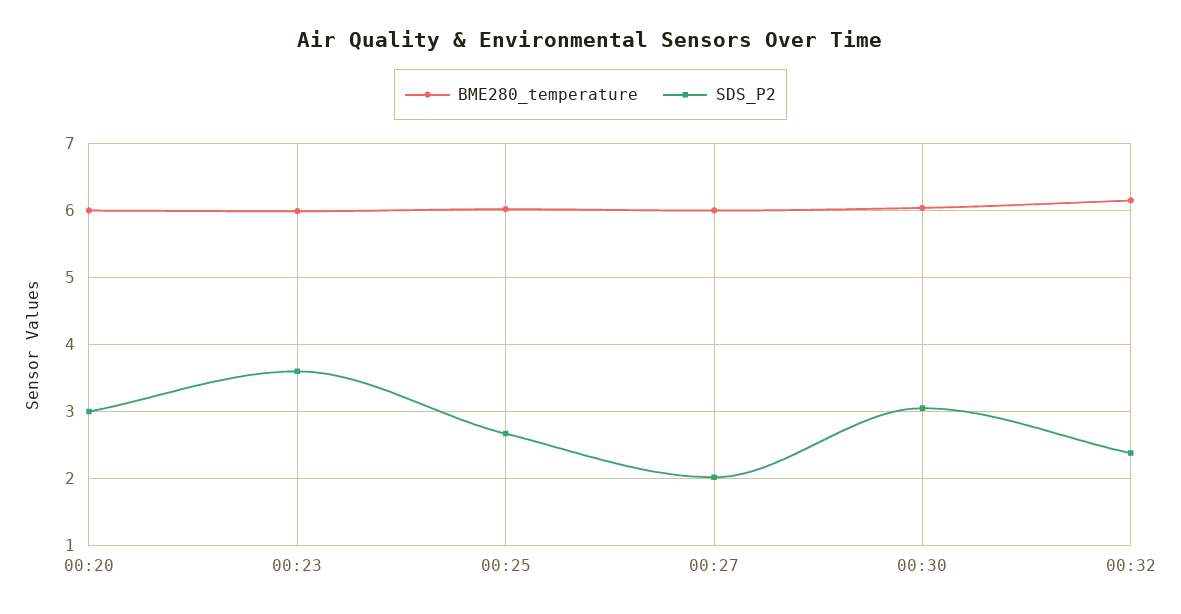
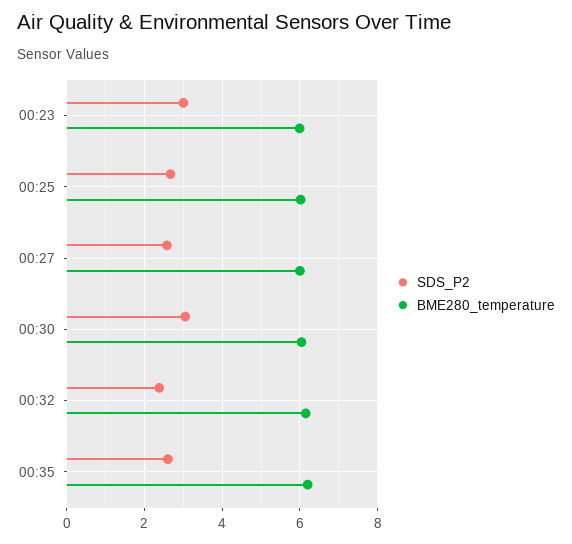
BME280_temperature, 00:20: 6 -> none
SDS_P2, 00:20: 3 -> none
SDS_P2, 00:23: 3.6 -> 3
SDS_P2, 00:27: 2 -> 2.6
SDS_P2, 00:35: none -> 2.6
BME280_temperature, 00:35: none -> 6.2

